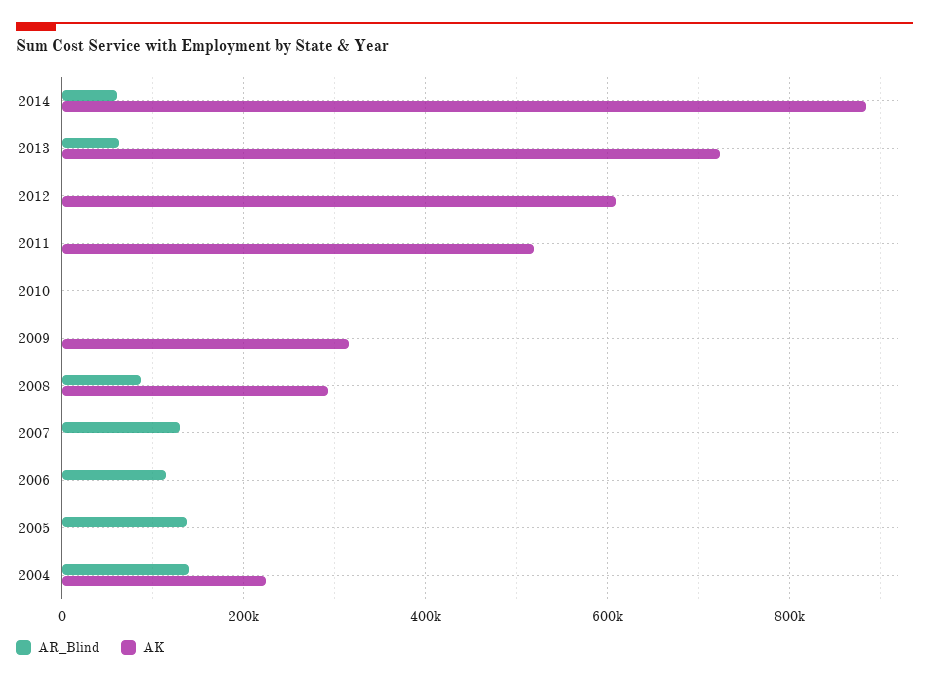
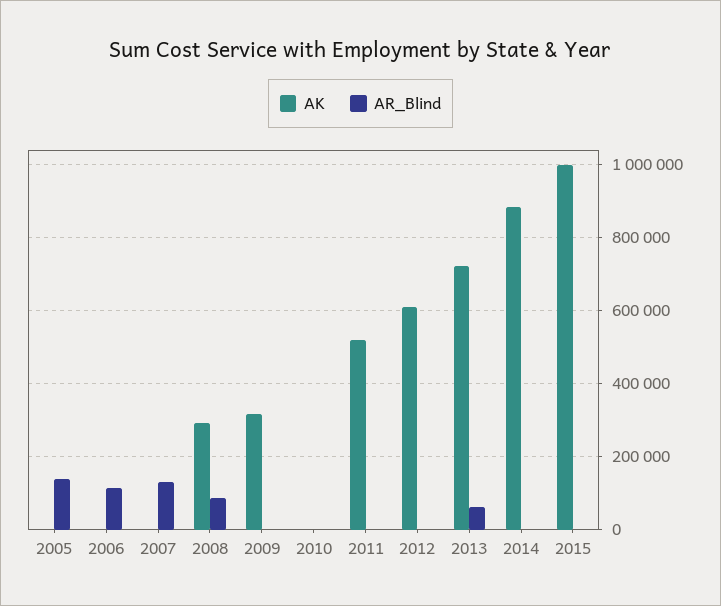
AR_Blind, 2014: 60000 -> 0
AR_Blind, 2004: 140000 -> none
AK, 2004: 220000 -> none
AK, 2015: none -> 1000000
AR_Blind, 2015: none -> 0

